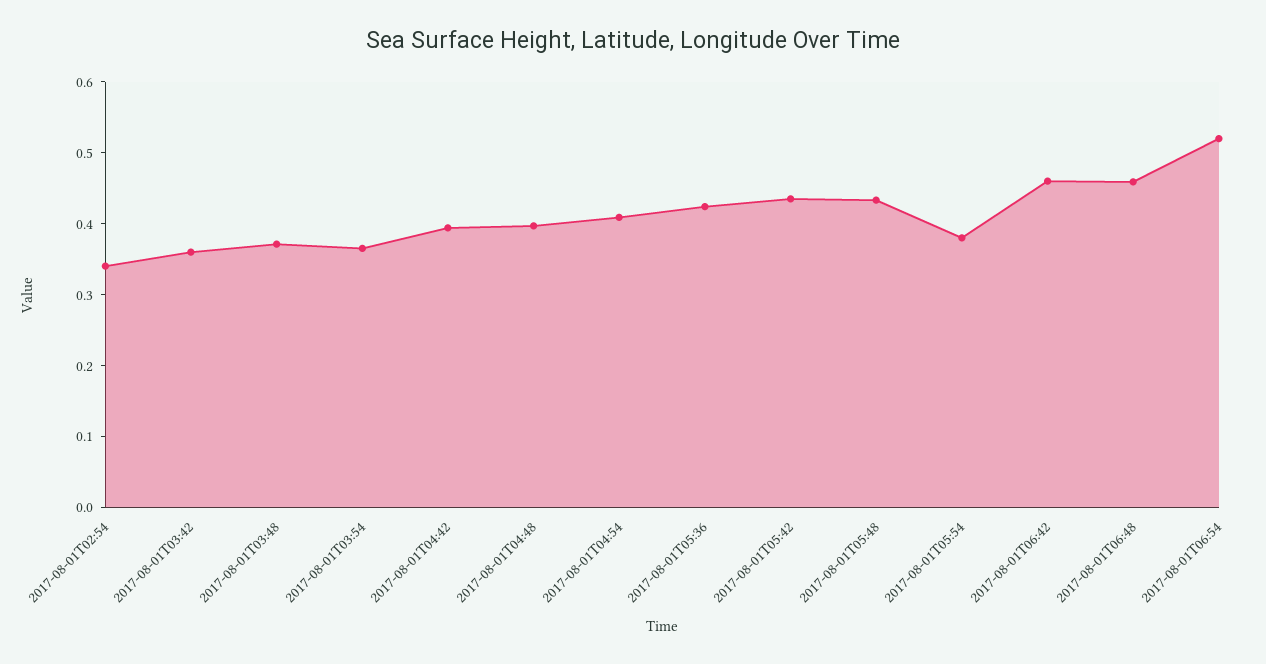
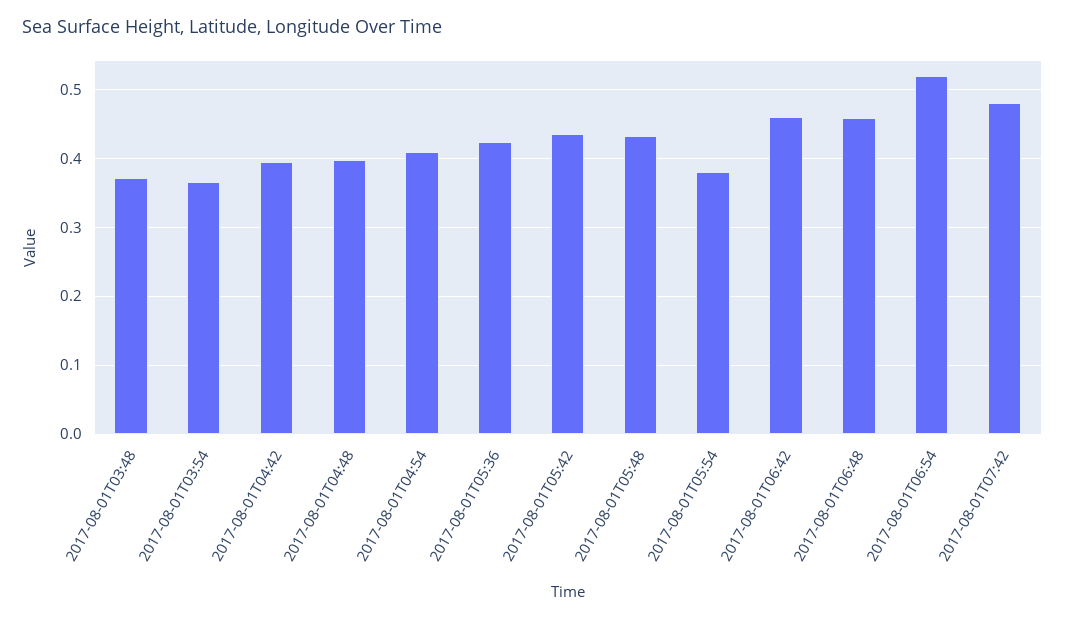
2017-08-01T02:54: 0.34 -> none
2017-08-01T03:42: 0.36 -> none
2017-08-01T07:42: none -> 0.48

